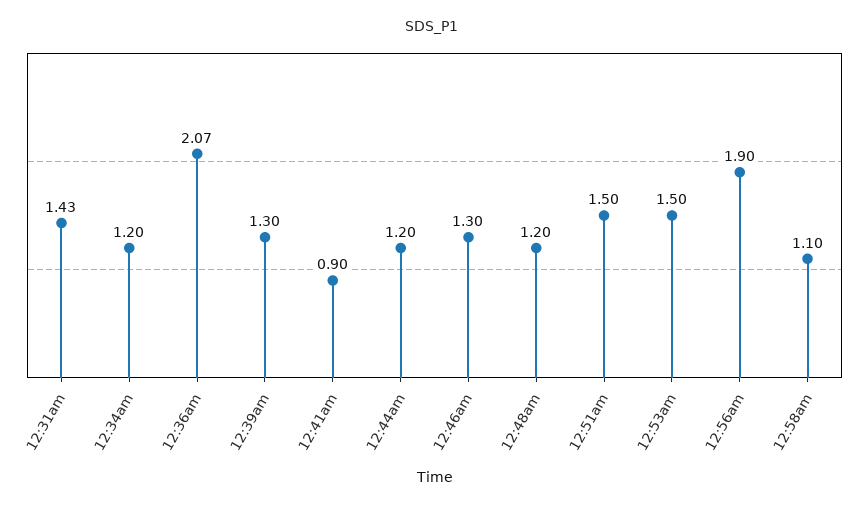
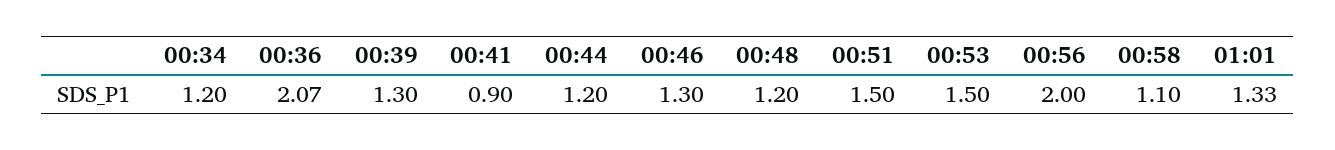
12:31am: 1.43 -> none
12:56am: 1.9 -> 2
01:01: none -> 1.33

